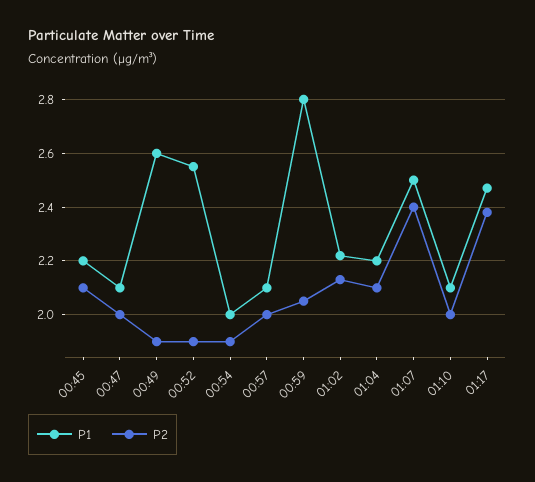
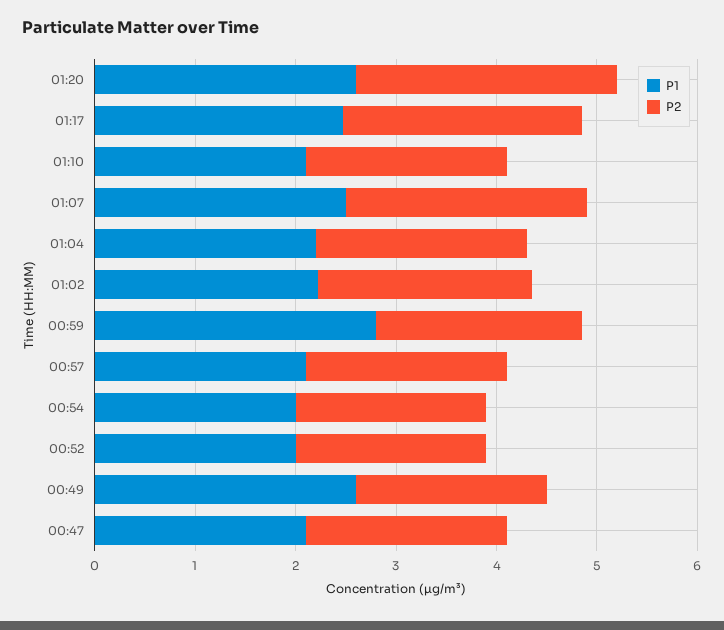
P1, 00:45: 2.2 -> none
P2, 00:45: 2.1 -> none
P1, 00:52: 2.55 -> 2
P1, 01:20: none -> 2.6
P2, 01:20: none -> 2.6

